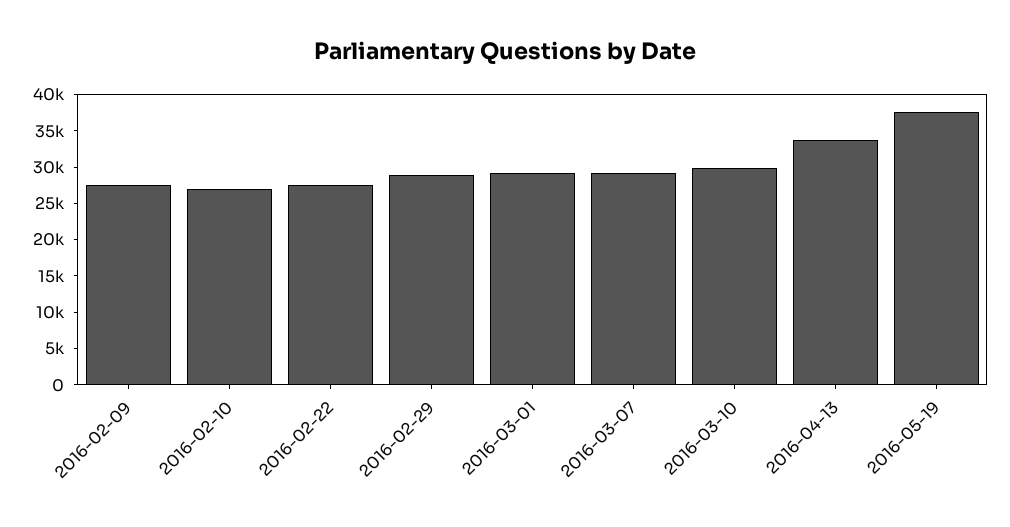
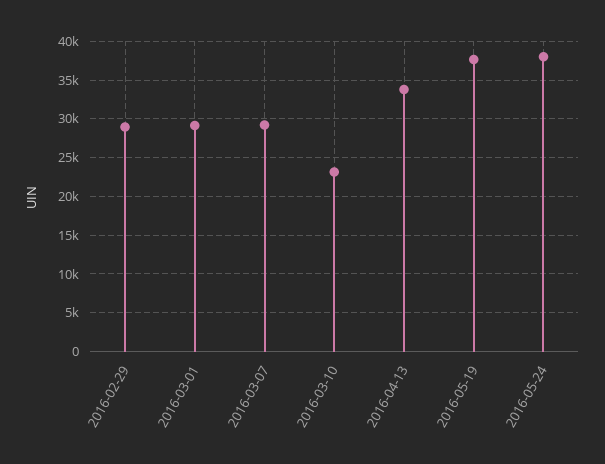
2016-02-09: 27500 -> none
2016-02-10: 27500 -> none
2016-02-22: 27500 -> none
2016-03-10: 30000 -> 23000
2016-05-24: none -> 38000

